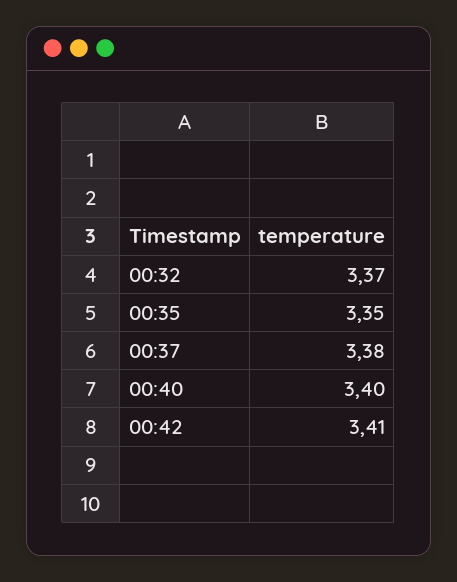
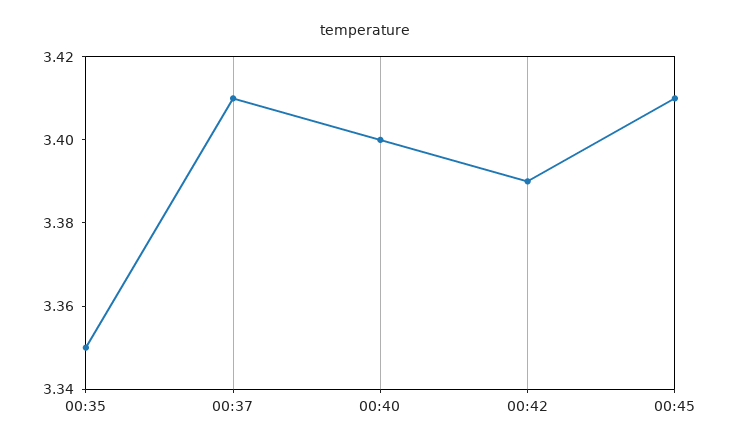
00:32: 3.37 -> none
00:37: 3.38 -> 3.41
00:42: 3.41 -> 3.39
00:45: none -> 3.41

